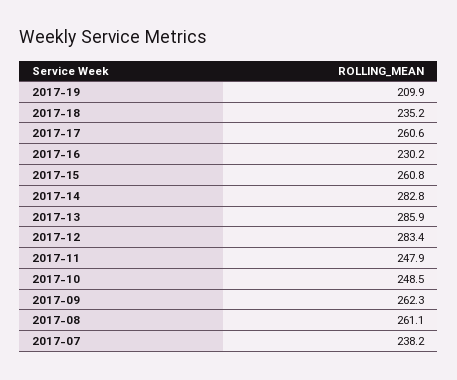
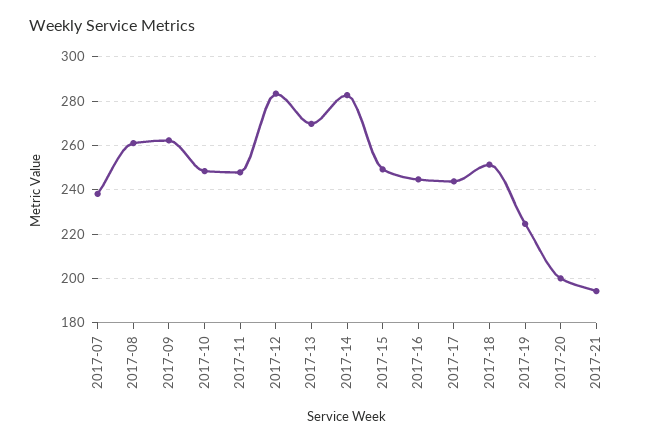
2017-19: 209.9 -> 225
2017-18: 235.2 -> 250
2017-17: 260.6 -> 245
2017-16: 230.2 -> 245
2017-15: 260.8 -> 250
2017-13: 285.9 -> 270
2017-20: none -> 200
2017-21: none -> 195

